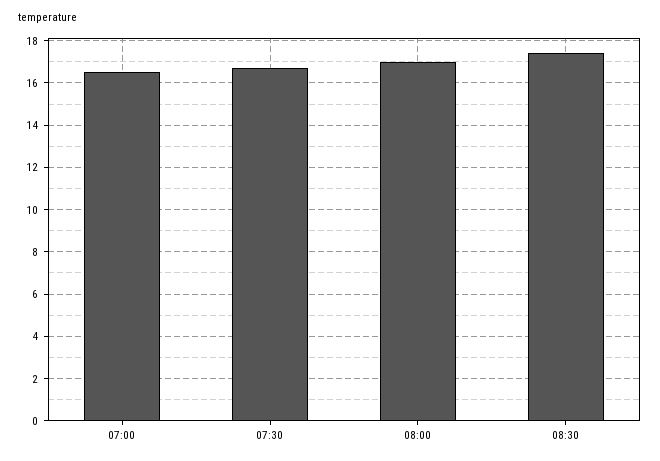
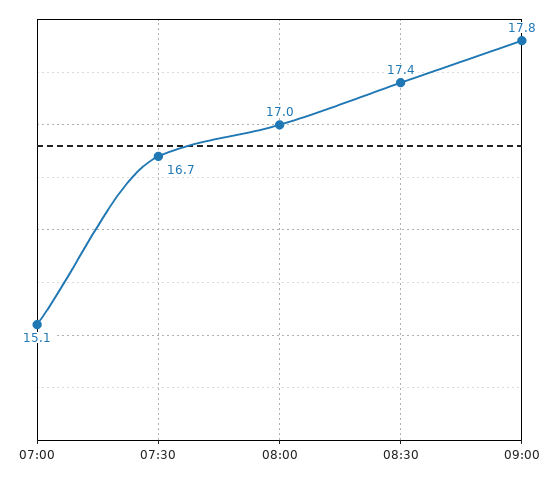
07:00: 16.5 -> 15.1
09:00: none -> 17.8

